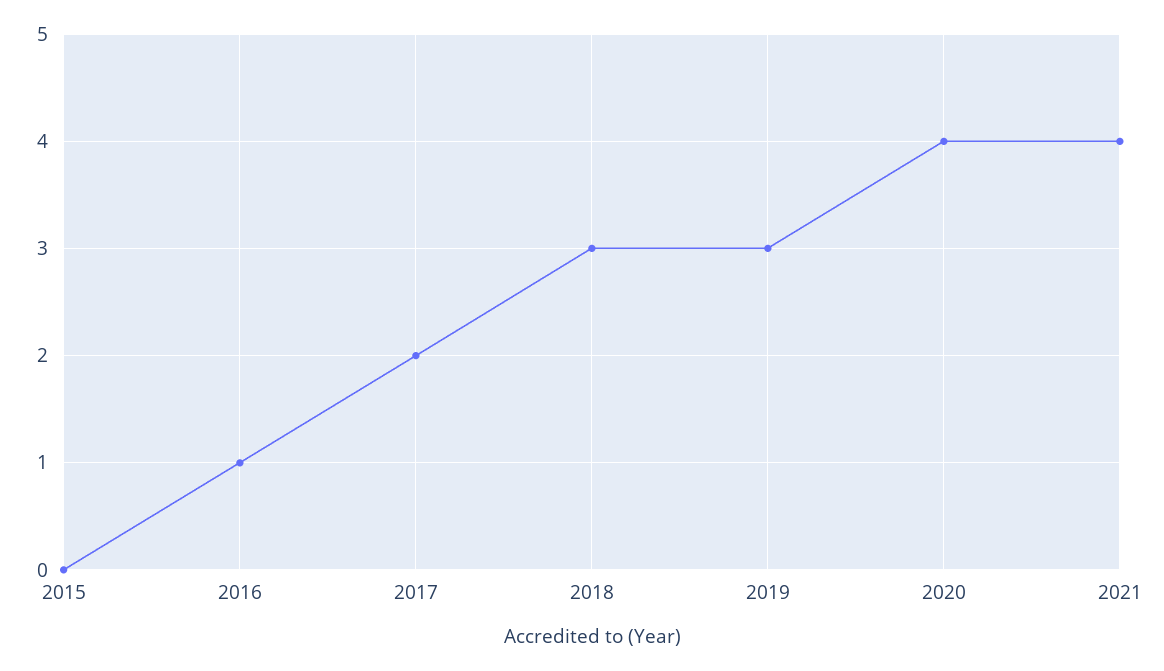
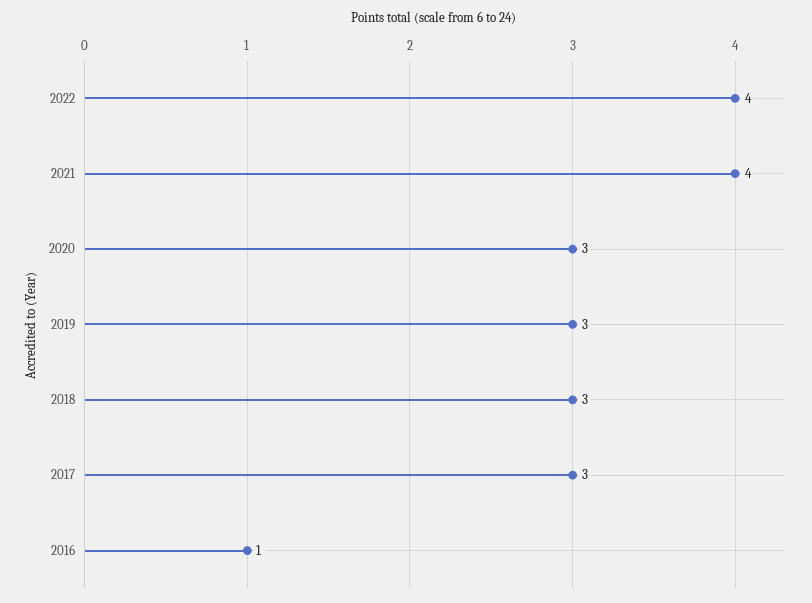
2015: 0 -> none
2017: 2 -> 3
2020: 4 -> 3
2022: none -> 4

